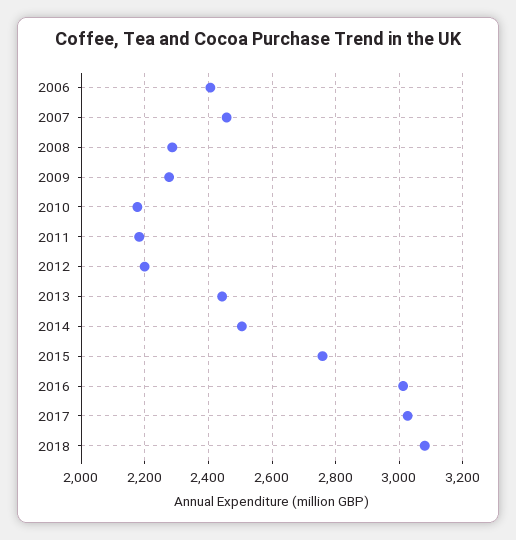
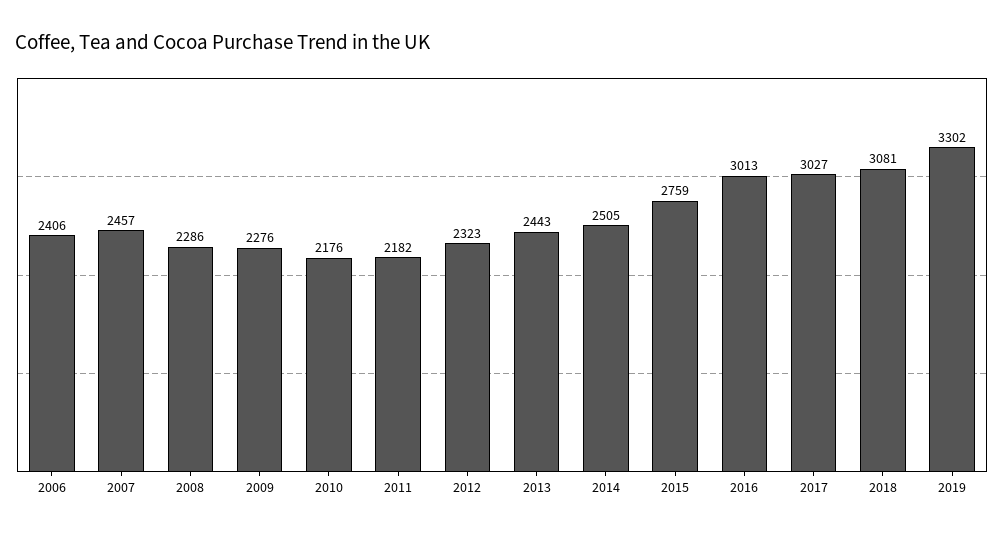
2012: 2200 -> 2323
2019: none -> 3302

